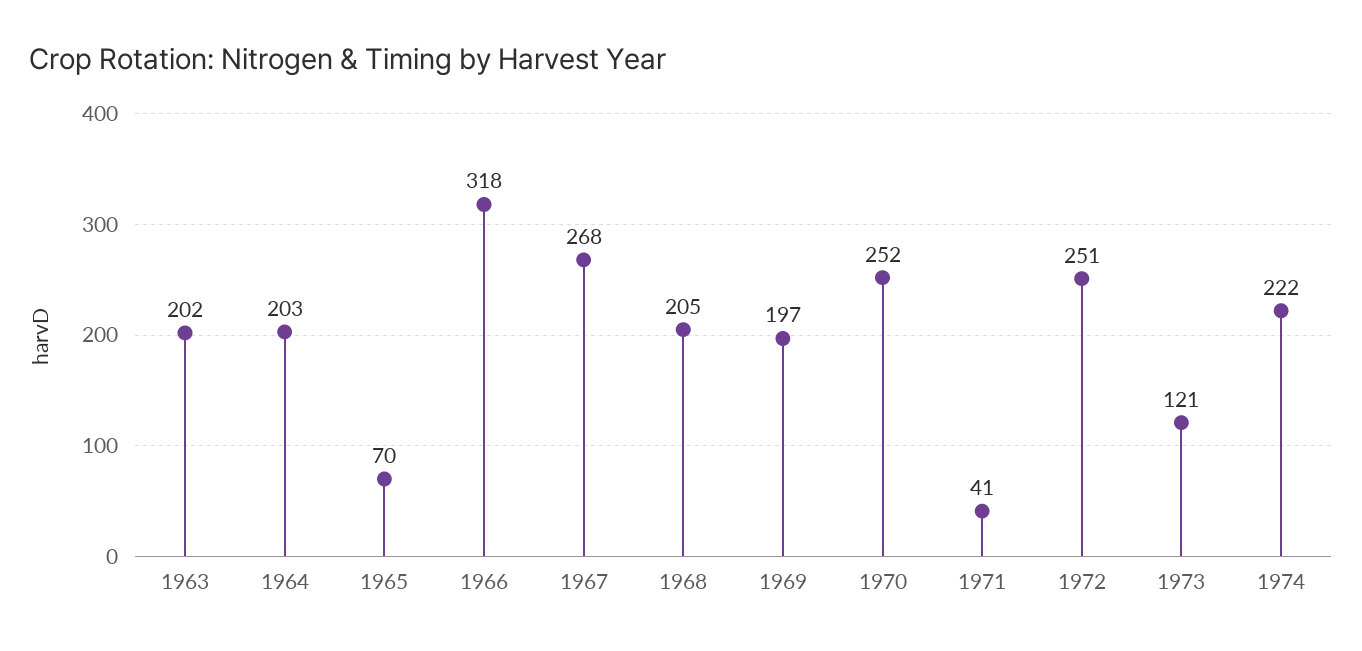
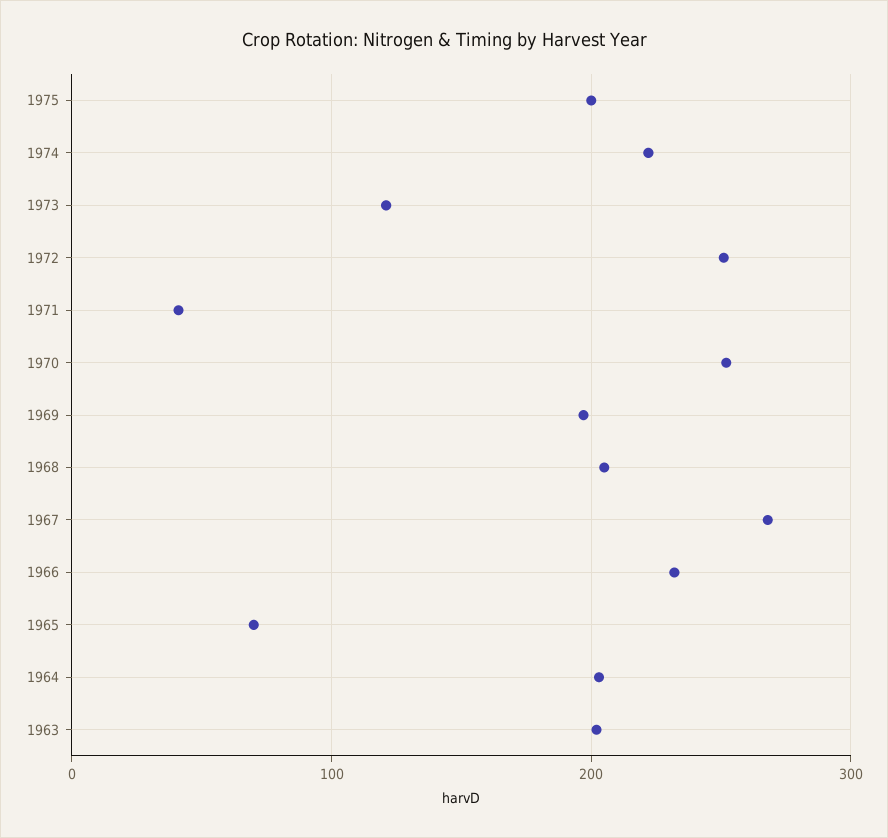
1966: 318 -> 230
1975: none -> 200

